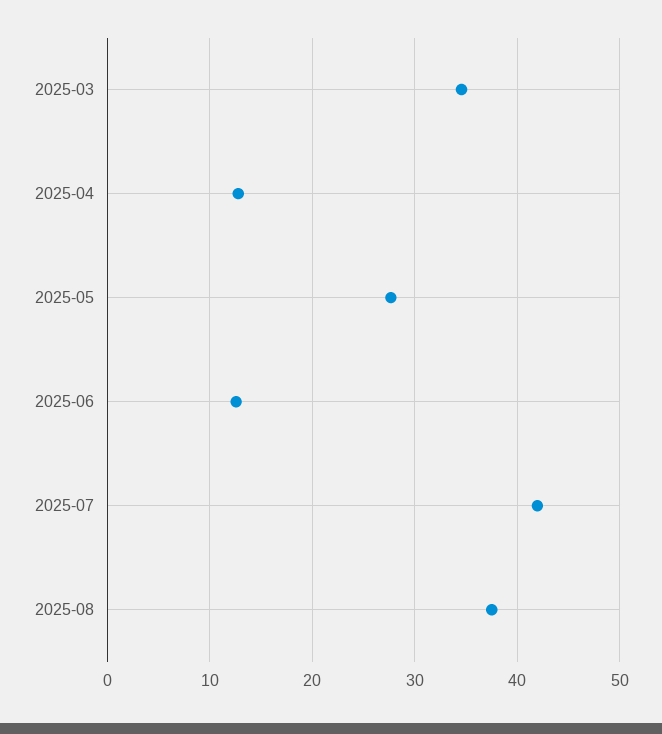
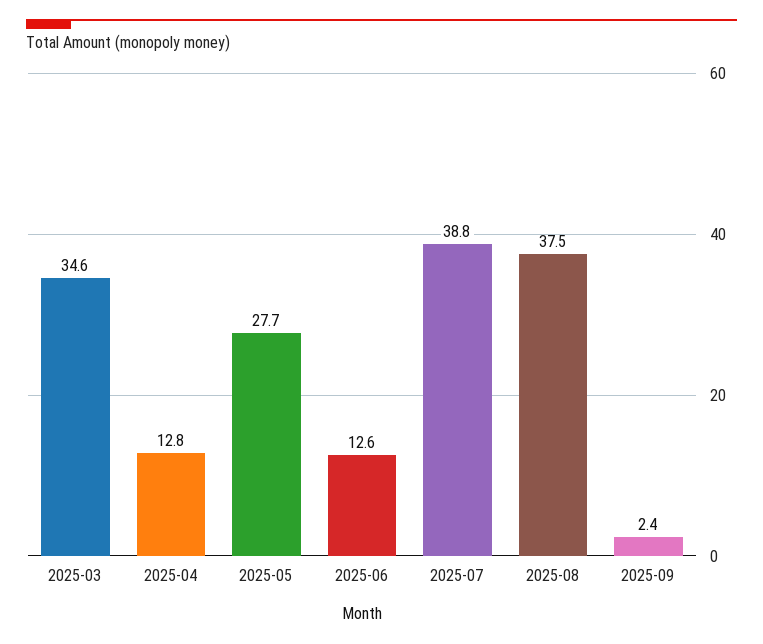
2025-07: 42 -> 38.8
2025-09: none -> 2.4

